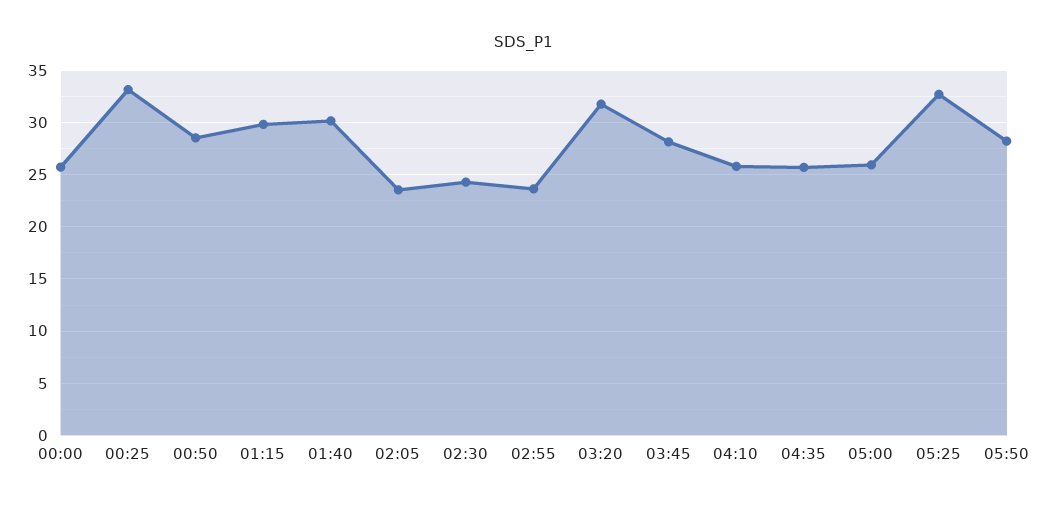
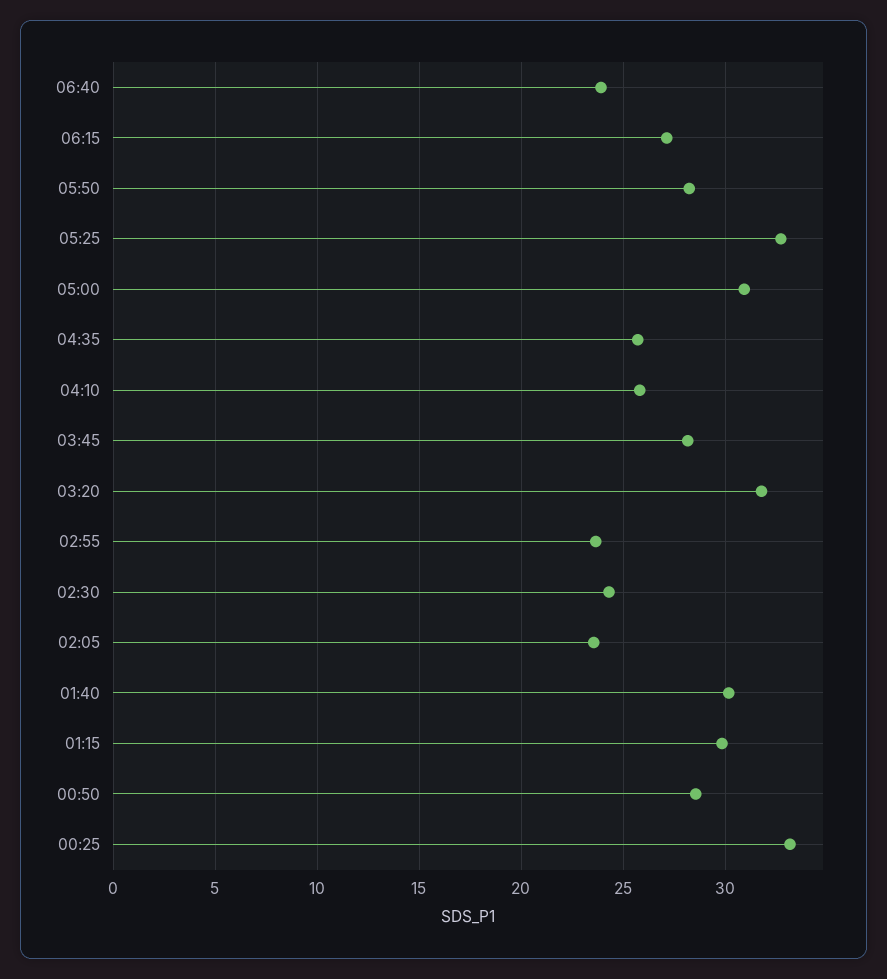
00:00: 26 -> none
05:00: 26 -> 31
06:40: none -> 24
06:15: none -> 27

